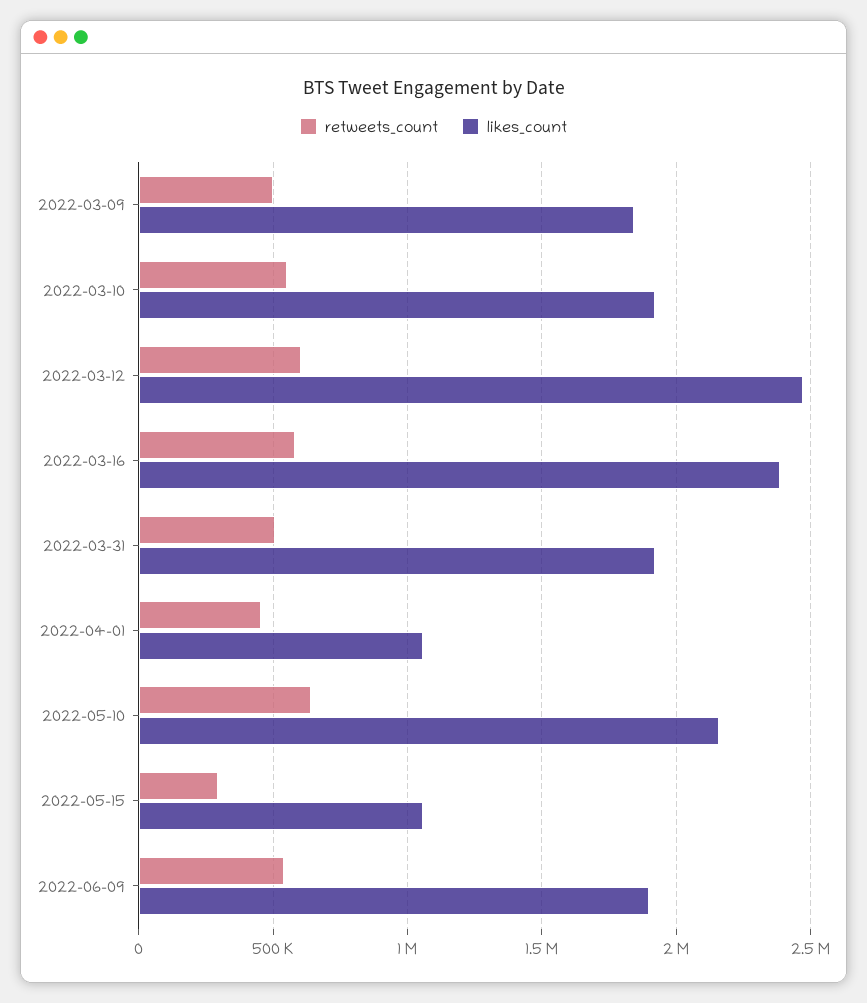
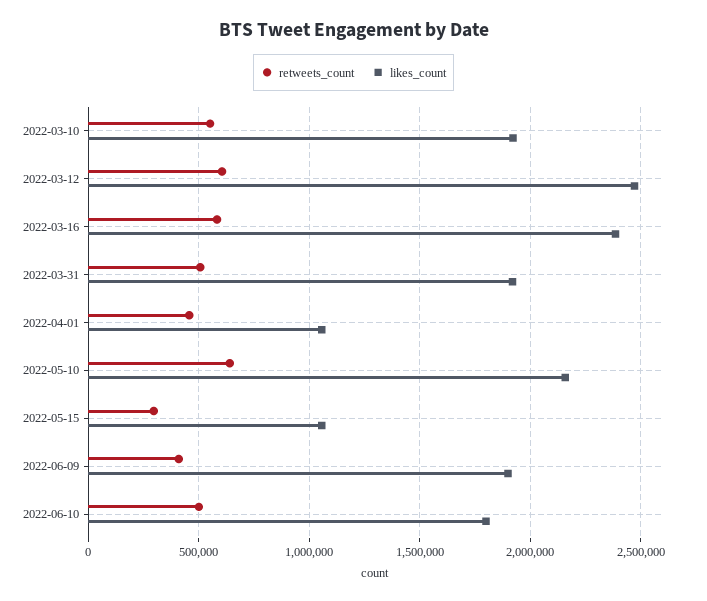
retweets_count, 2022-03-09: 500000 -> none
likes_count, 2022-03-09: 1850000 -> none
retweets_count, 2022-06-09: 550000 -> 400000
retweets_count, 2022-06-10: none -> 500000
likes_count, 2022-06-10: none -> 1800000

